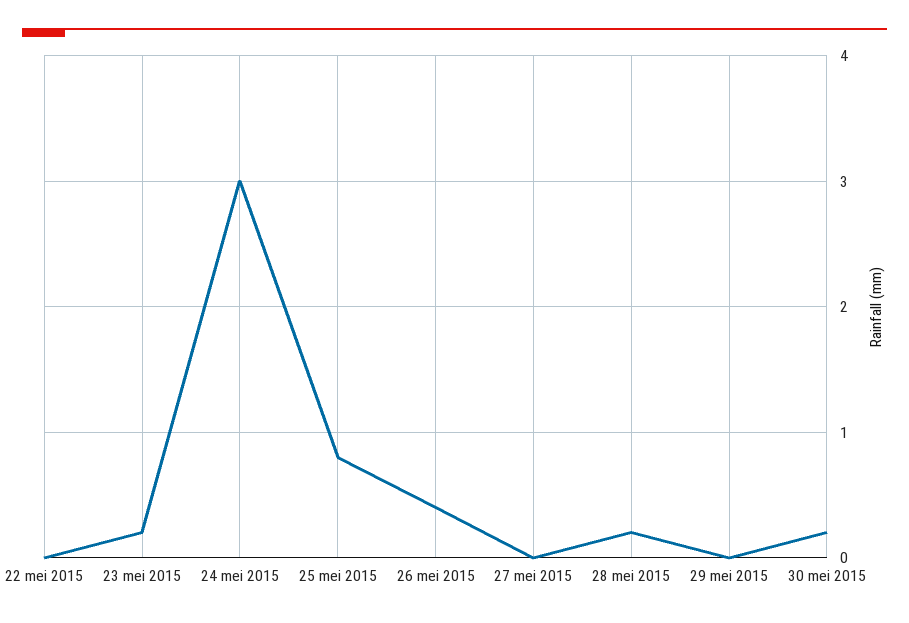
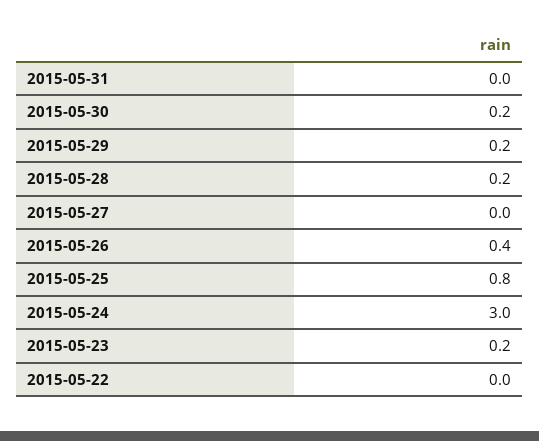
29 mei 2015: 0 -> 0.2
2015-05-31: none -> 0

